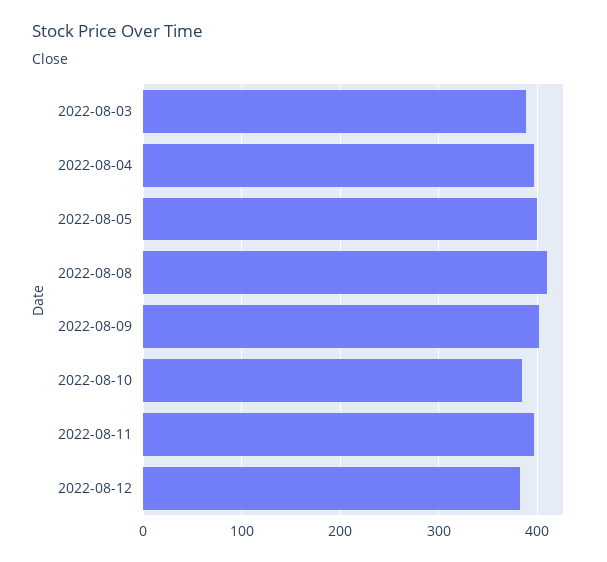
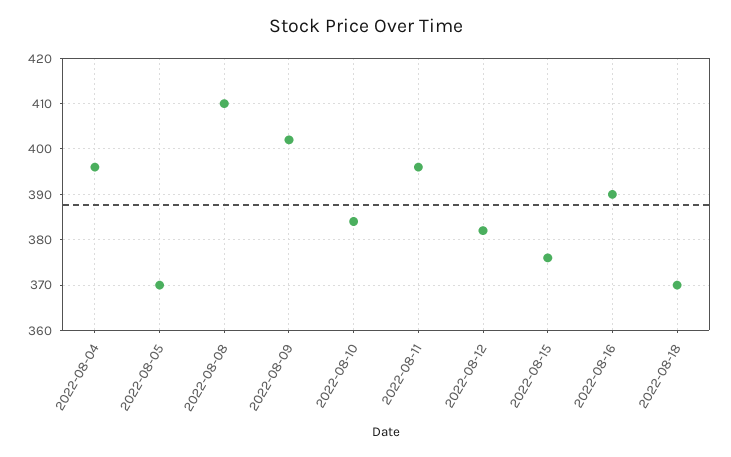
2022-08-03: 390 -> none
2022-08-05: 400 -> 370
2022-08-15: none -> 375
2022-08-16: none -> 390
2022-08-18: none -> 370

